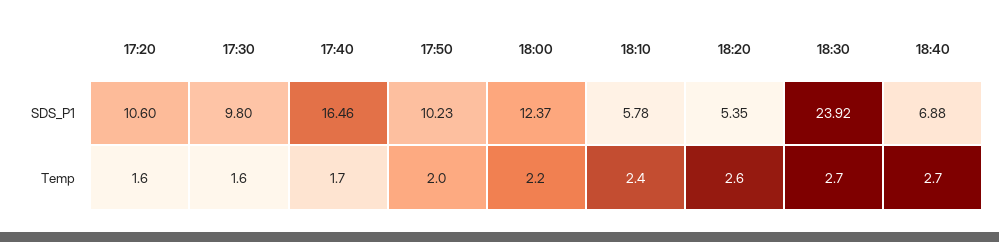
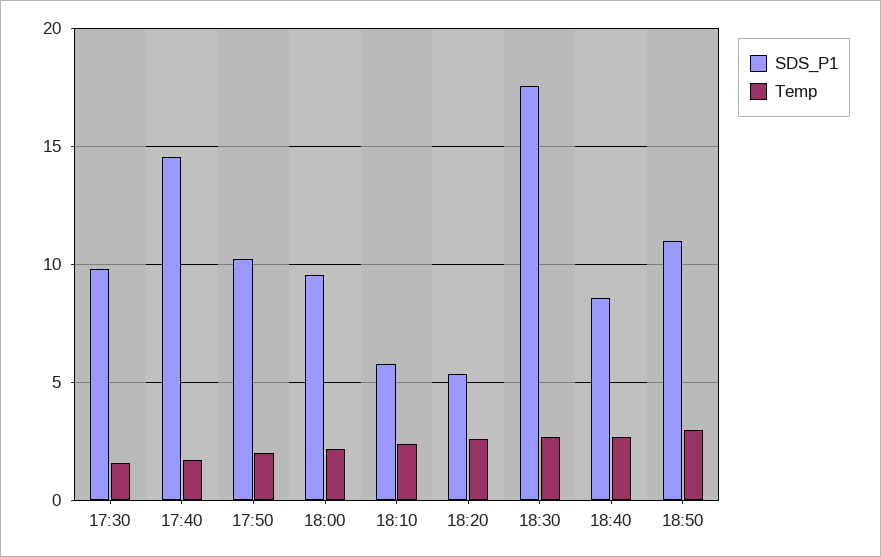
SDS_P1, 17:20: 10.6 -> none
SDS_P1, 17:40: 16.46 -> 14.5
SDS_P1, 18:00: 12.37 -> 9.5
SDS_P1, 18:30: 23.92 -> 17.5
SDS_P1, 18:40: 6.88 -> 8.5
Temp, 17:20: 1.6 -> none
SDS_P1, 18:50: none -> 11
Temp, 18:50: none -> 3

